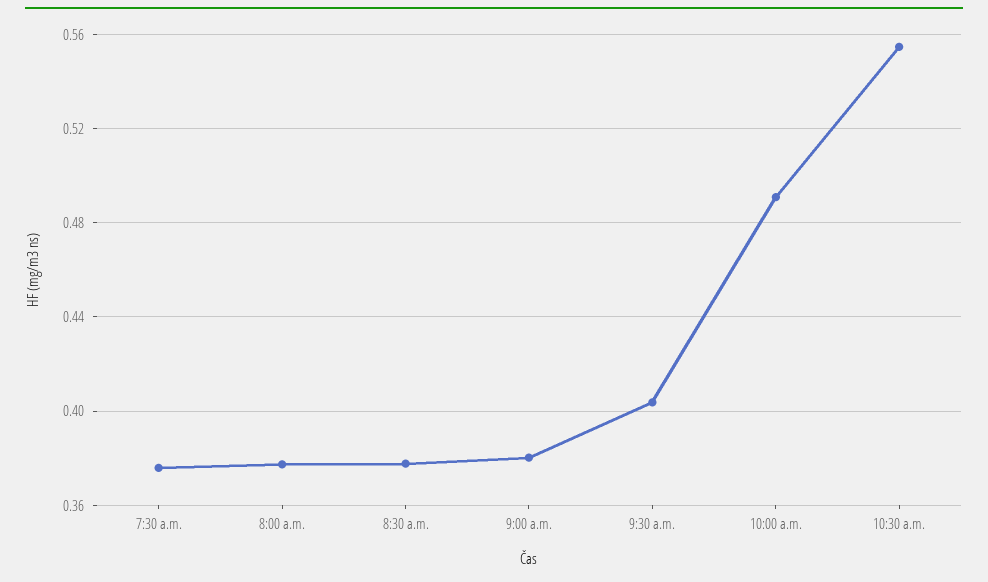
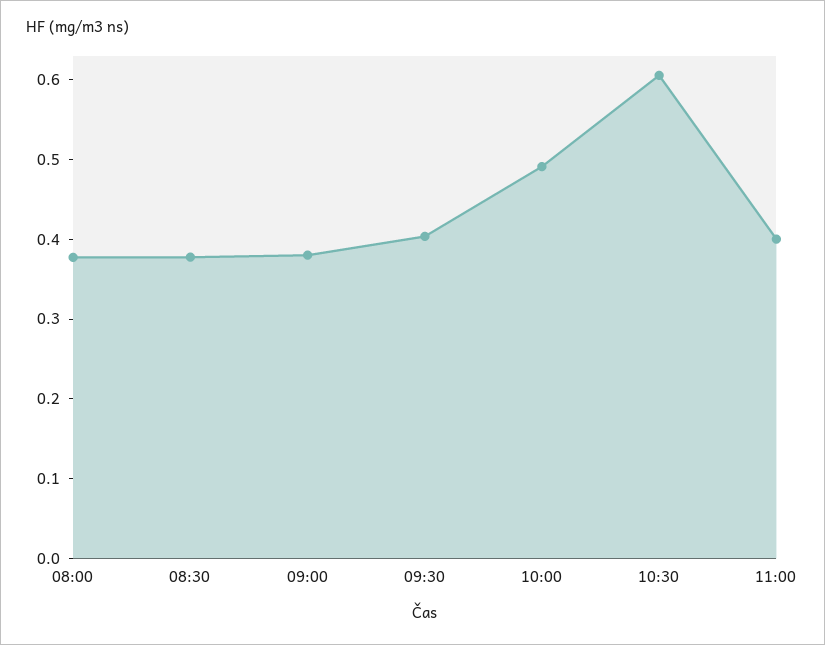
7:30 a.m.: 0.375 -> none
10:30 a.m.: 0.555 -> 0.6
11:00: none -> 0.4

